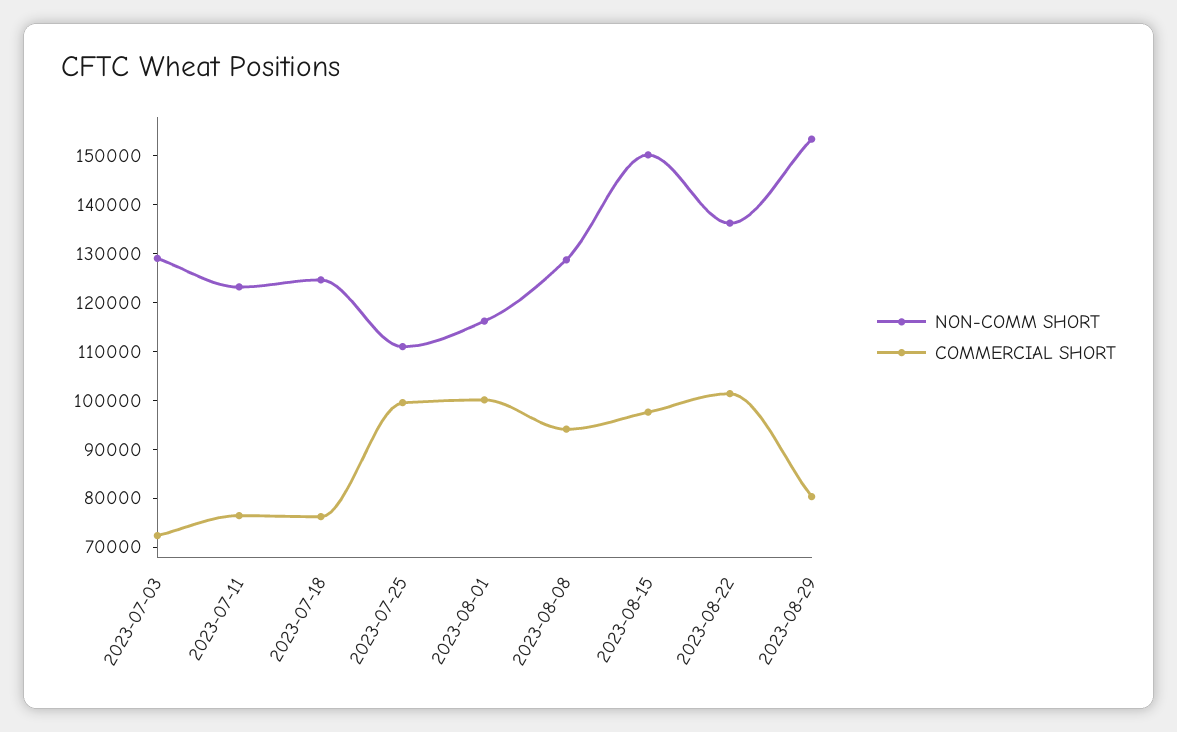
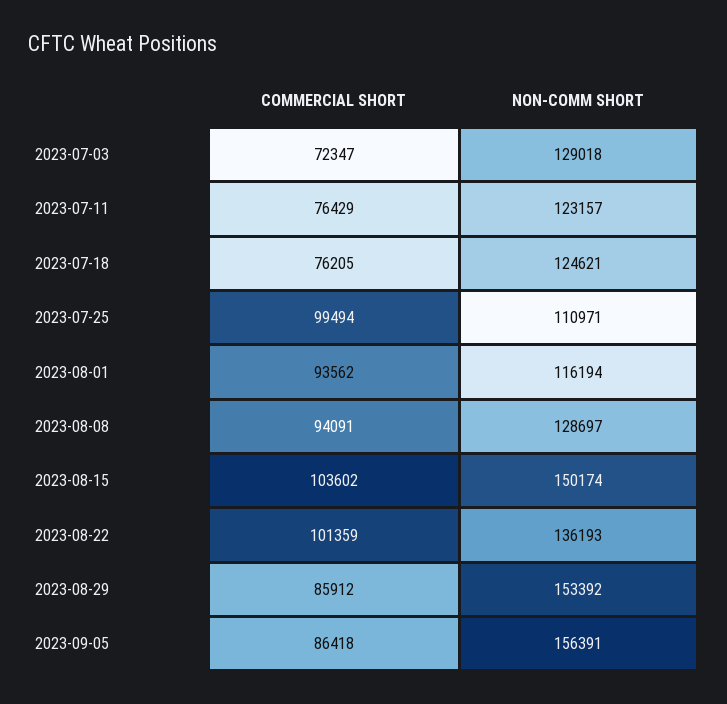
COMMERCIAL SHORT, 2023-08-01: 100000 -> 93562
COMMERCIAL SHORT, 2023-08-15: 98000 -> 103602
COMMERCIAL SHORT, 2023-08-29: 80000 -> 85912
COMMERCIAL SHORT, 2023-09-05: none -> 86418
NON-COMM SHORT, 2023-09-05: none -> 156391

